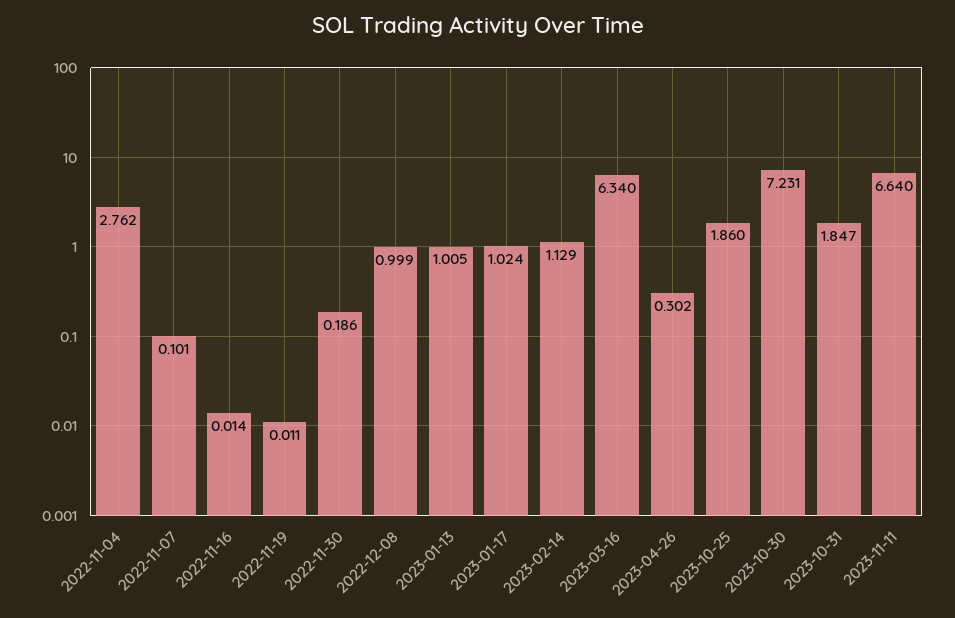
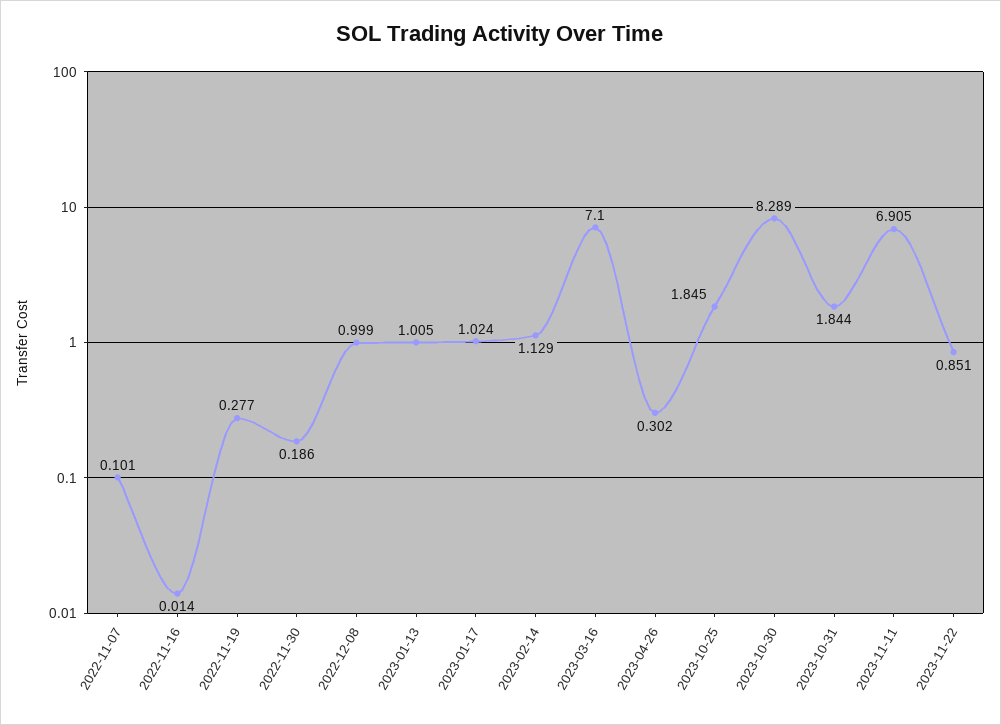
2022-11-04: 2.762 -> none
2022-11-19: 0.011 -> 0.277
2023-03-16: 6.34 -> 7.1
2023-10-25: 1.86 -> 1.845
2023-10-30: 7.231 -> 8.289
2023-10-31: 1.847 -> 1.844
2023-11-11: 6.64 -> 6.905
2023-11-22: none -> 0.851

